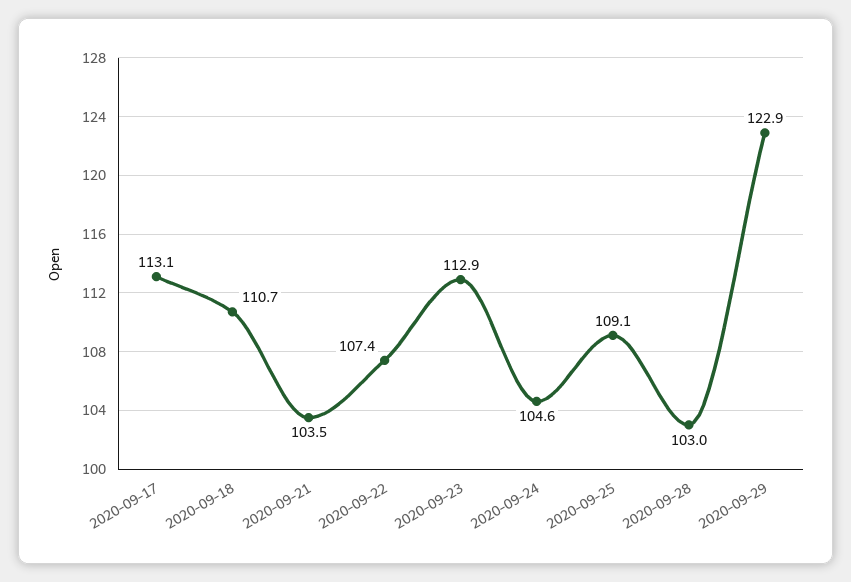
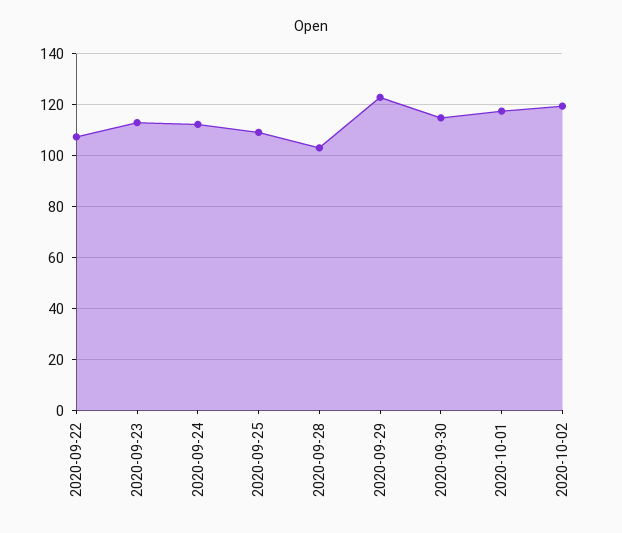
2020-09-17: 113.1 -> none
2020-09-18: 110.7 -> none
2020-09-21: 103.5 -> none
2020-09-24: 104.6 -> 112.5
2020-09-30: none -> 115
2020-10-01: none -> 117.5
2020-10-02: none -> 120

